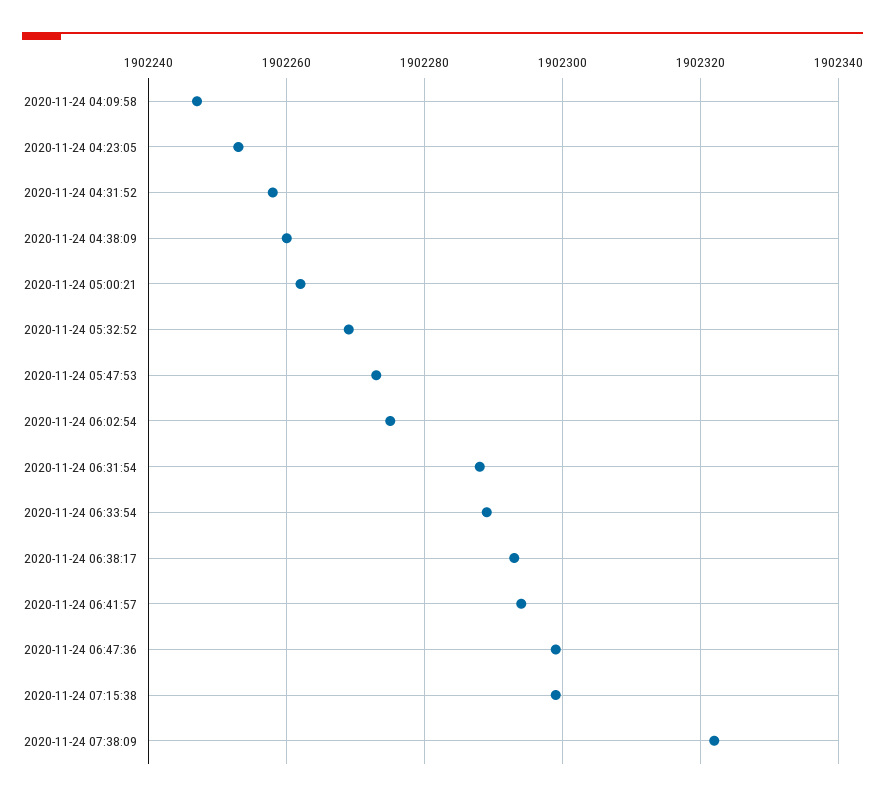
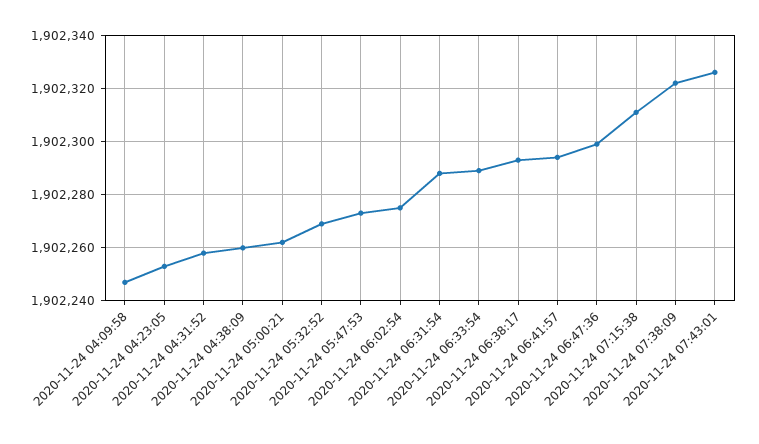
2020-11-24 07:15:38: 1902300 -> 1902310
2020-11-24 07:43:01: none -> 1902325

